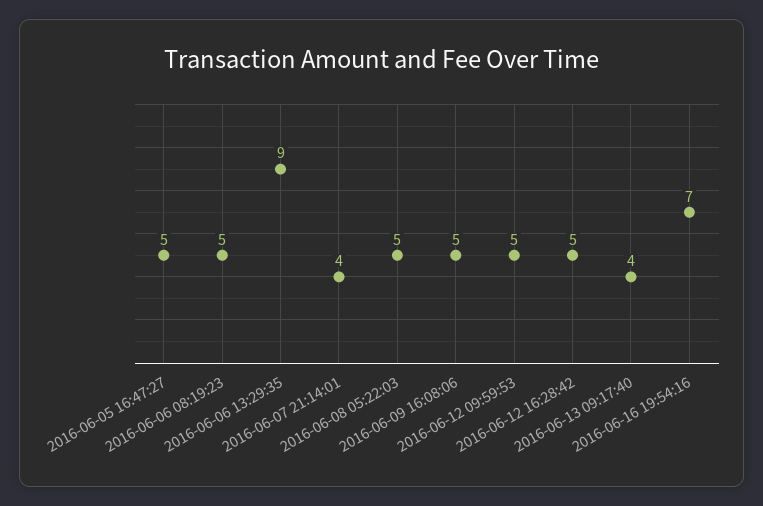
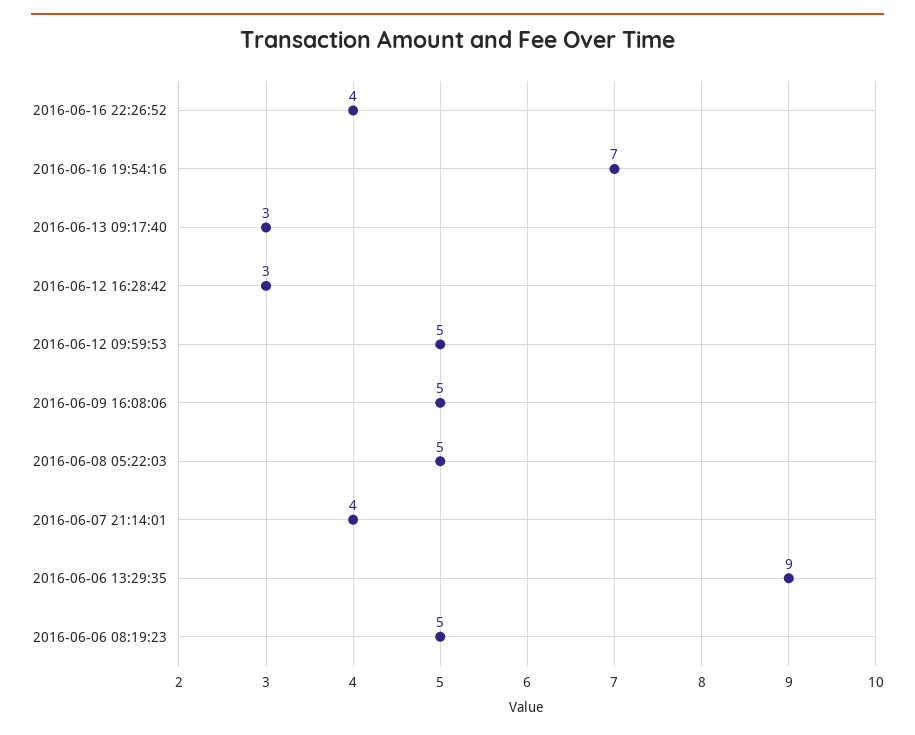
2016-06-05 16:47:27: 5 -> none
2016-06-12 16:28:42: 5 -> 3
2016-06-13 09:17:40: 4 -> 3
2016-06-16 22:26:52: none -> 4

